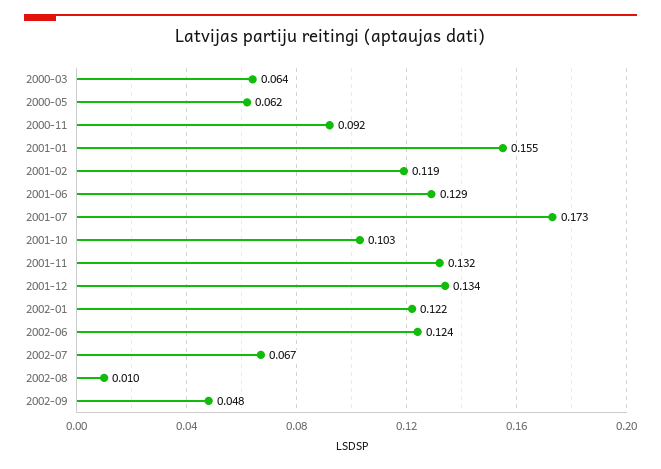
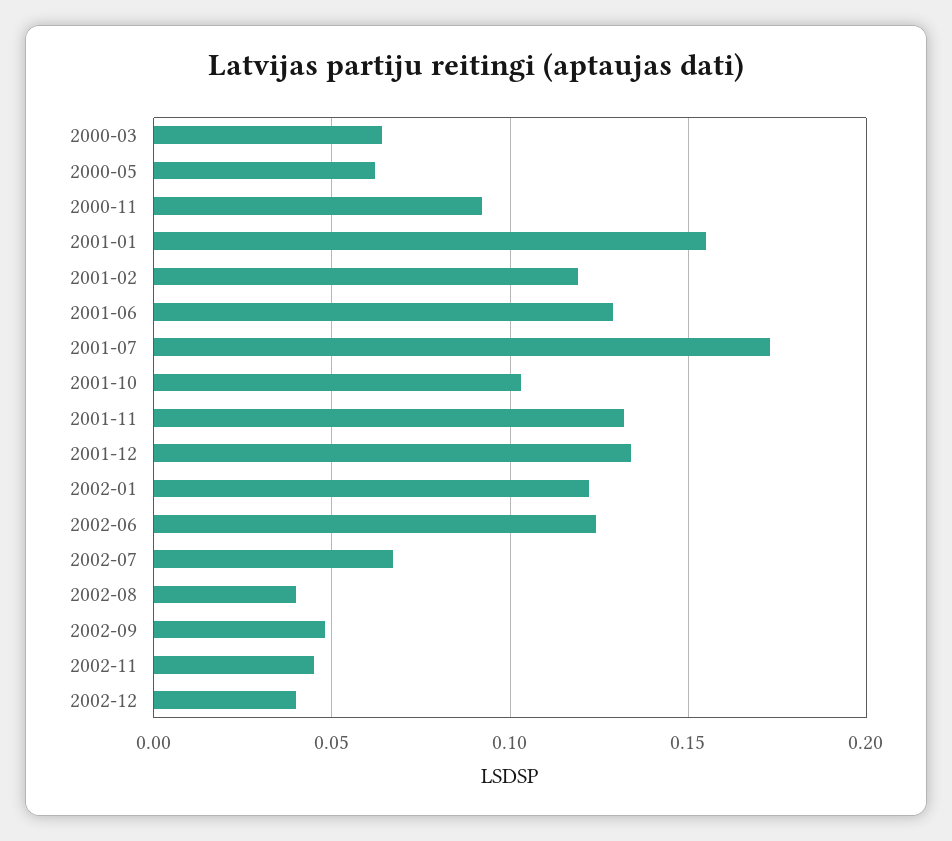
2002-08: 0.01 -> 0.04
2002-11: none -> 0.045
2002-12: none -> 0.04

